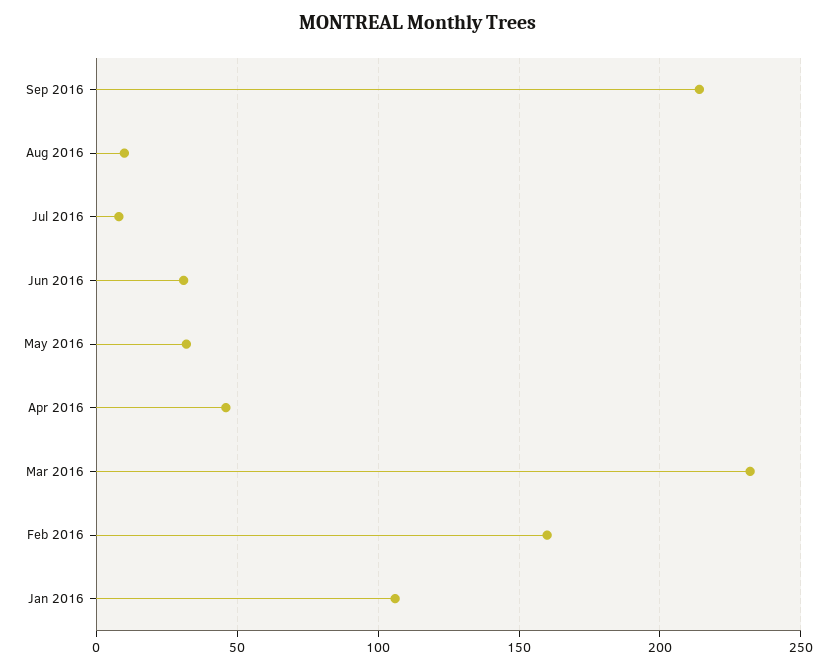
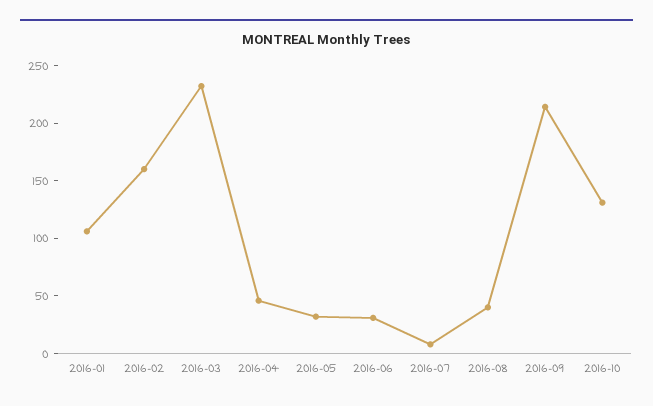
Aug 2016: 10 -> 40
2016-10: none -> 130

